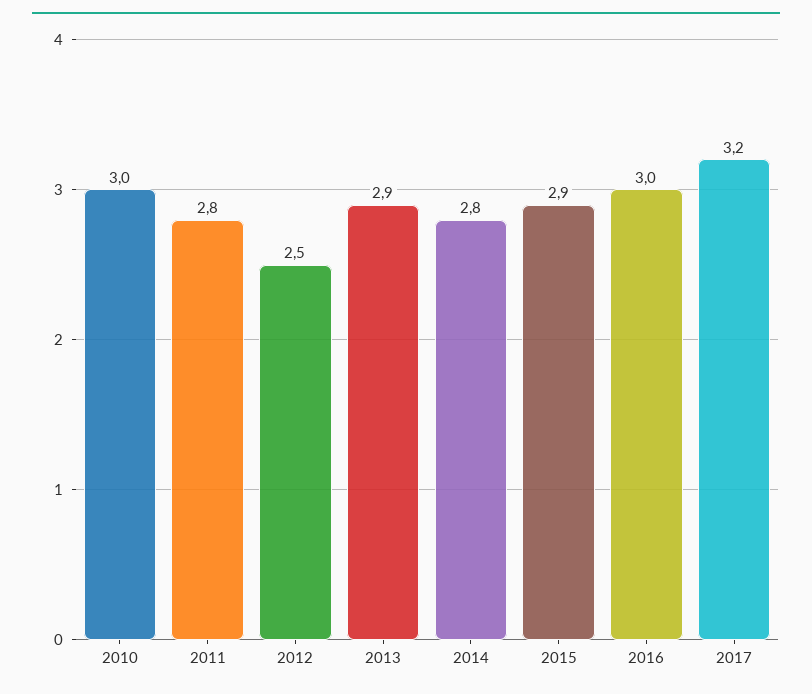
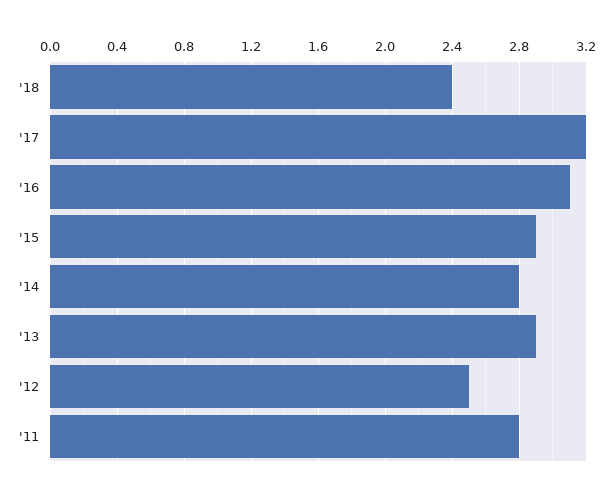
2010: 3 -> none
2016: 3 -> 3.1
'18: none -> 2.4

